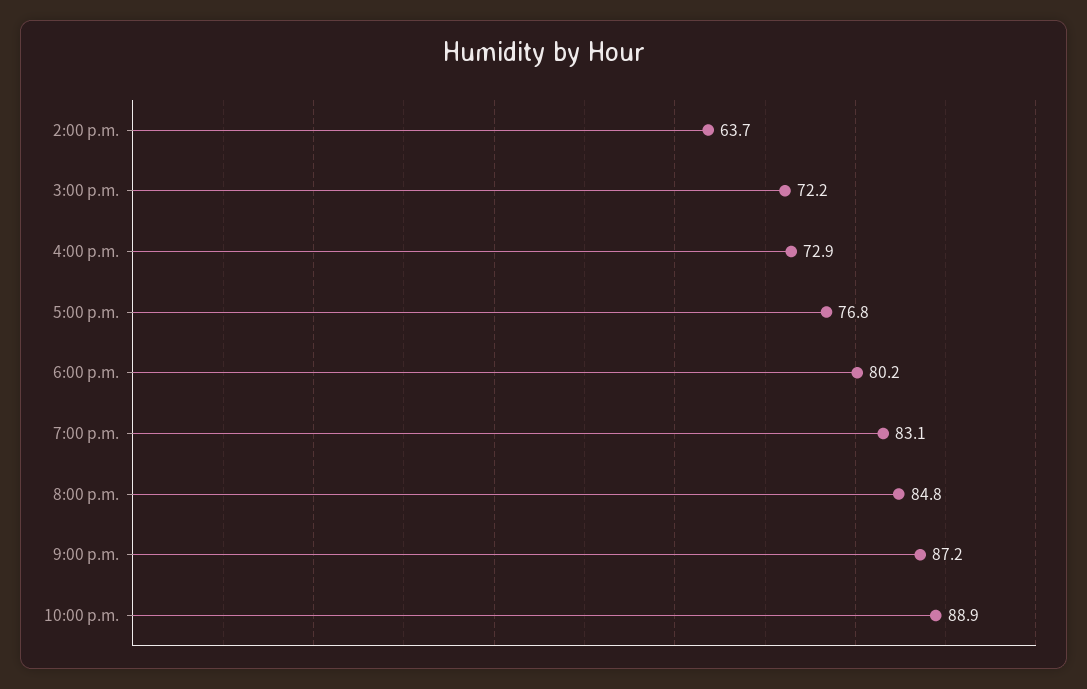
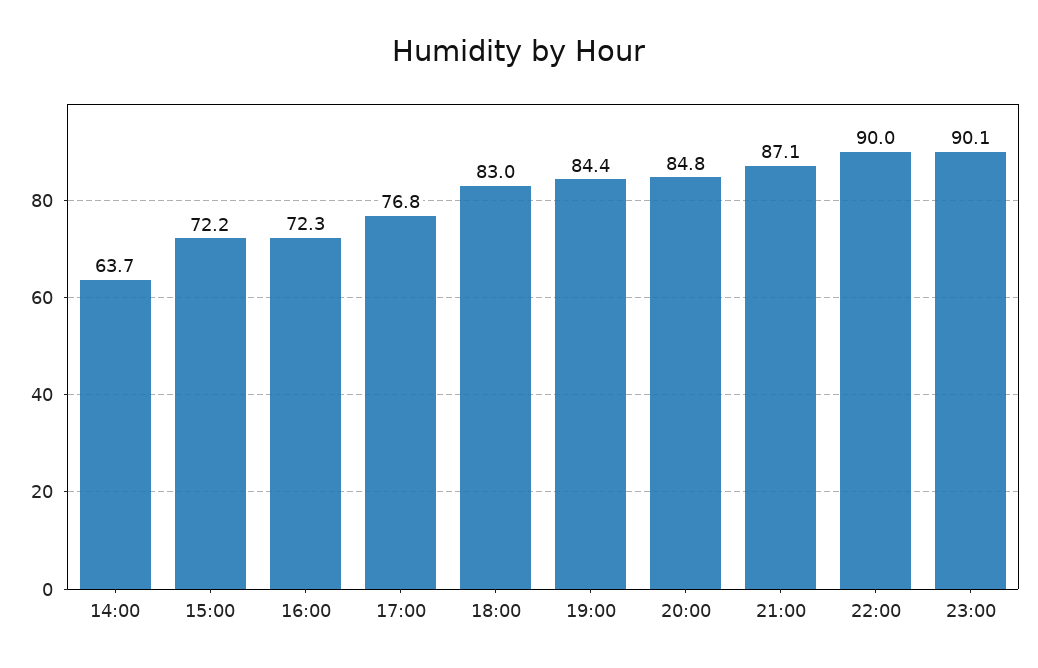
4:00 p.m.: 72.9 -> 72.3
6:00 p.m.: 80.2 -> 83
7:00 p.m.: 83.1 -> 84.4
9:00 p.m.: 87.2 -> 87.1
10:00 p.m.: 88.9 -> 90
23:00: none -> 90.1

